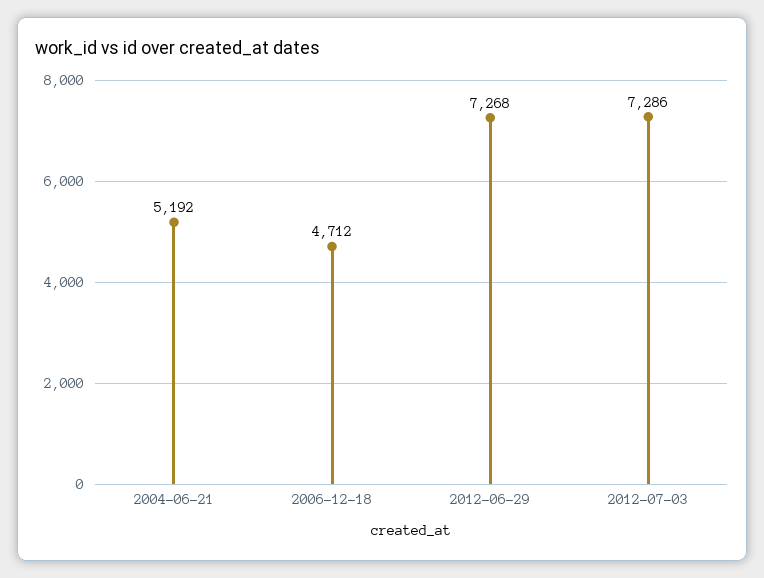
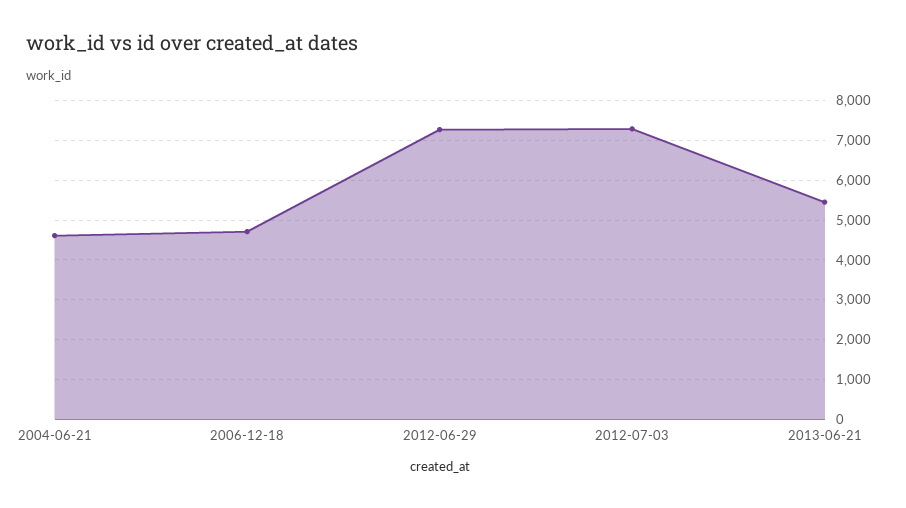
2004-06-21: 5192 -> 4600
2013-06-21: none -> 5400

